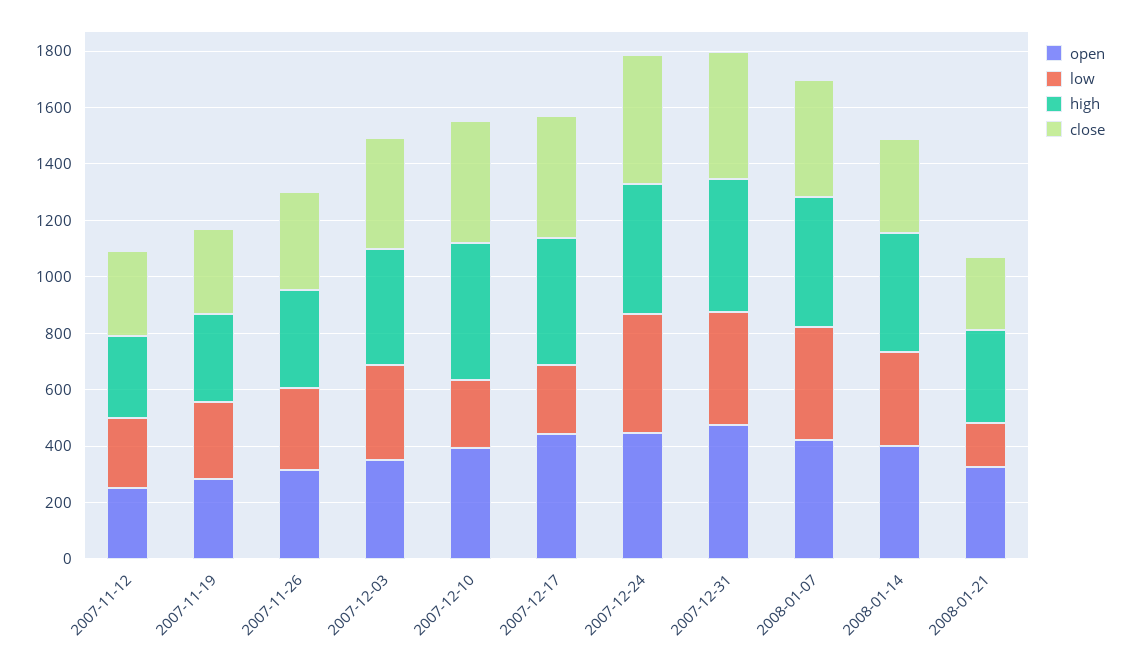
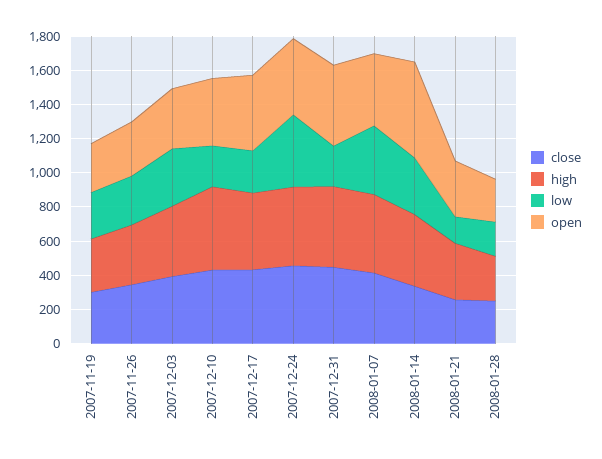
open, 2007-11-12: 250 -> none
low, 2007-11-12: 250 -> none
high, 2007-11-12: 300 -> none
close, 2007-11-12: 300 -> none
low, 2007-12-31: 400 -> 250
open, 2008-01-14: 400 -> 550
close, 2008-01-28: none -> 250
high, 2008-01-28: none -> 250
low, 2008-01-28: none -> 200
open, 2008-01-28: none -> 250

